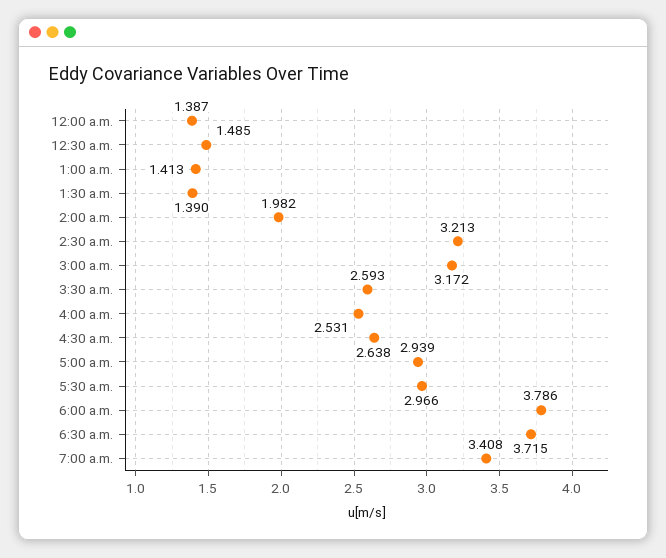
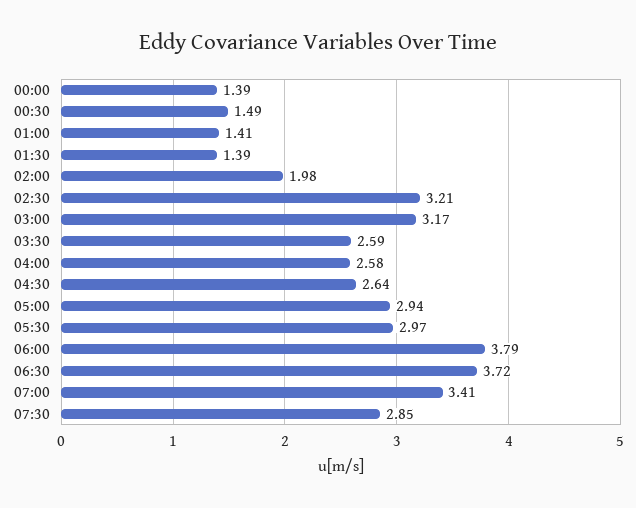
4:00 a.m.: 2.531 -> 2.58
07:30: none -> 2.85

